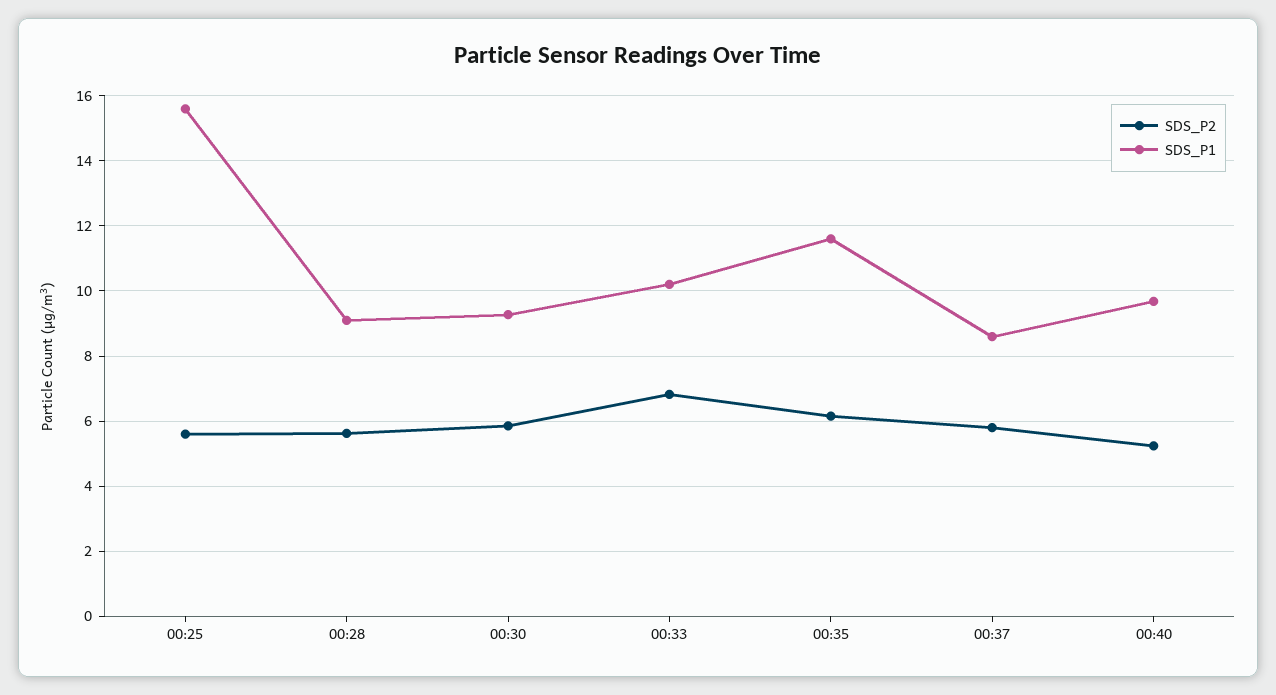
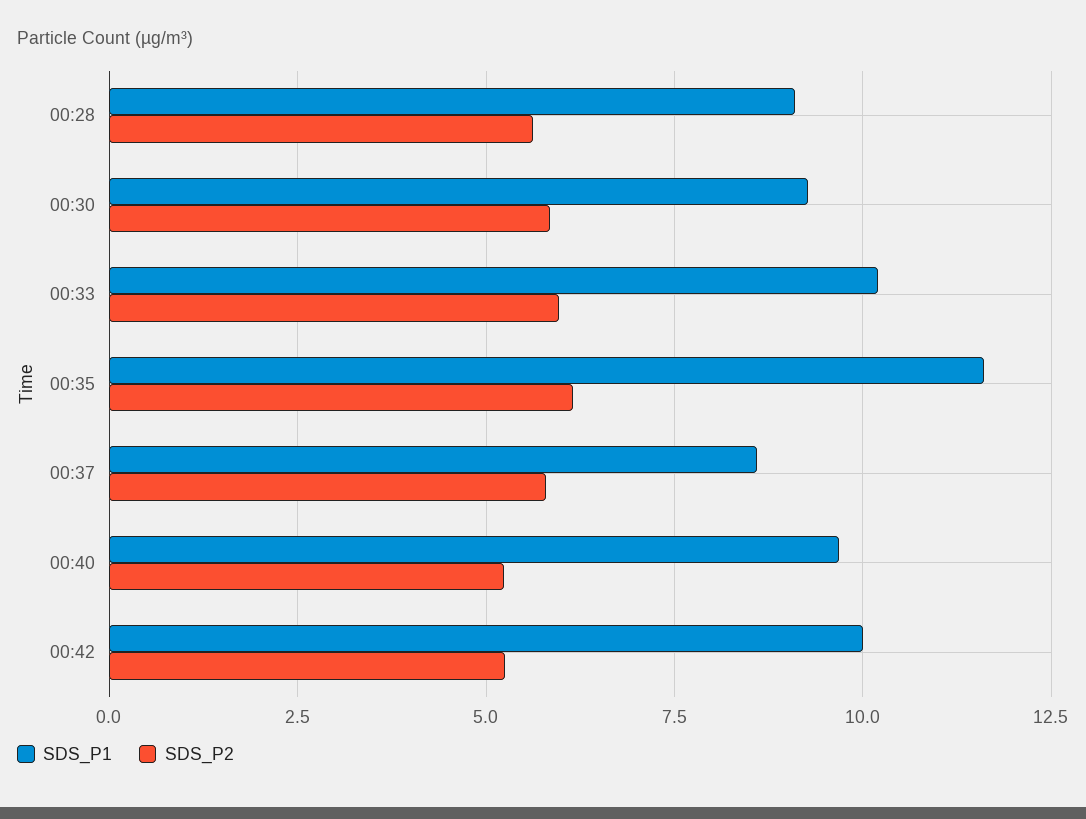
SDS_P2, 00:25: 5.6 -> none
SDS_P1, 00:25: 15.6 -> none
SDS_P2, 00:33: 6.8 -> 6
SDS_P1, 00:42: none -> 10
SDS_P2, 00:42: none -> 5.25

